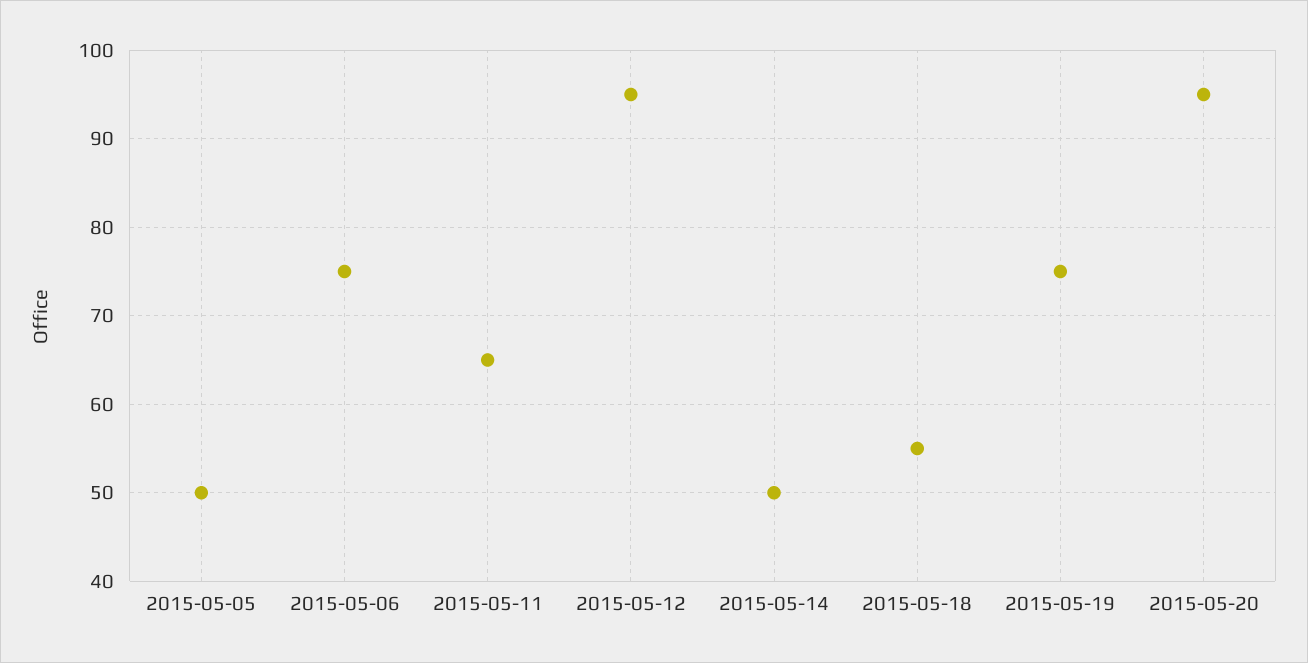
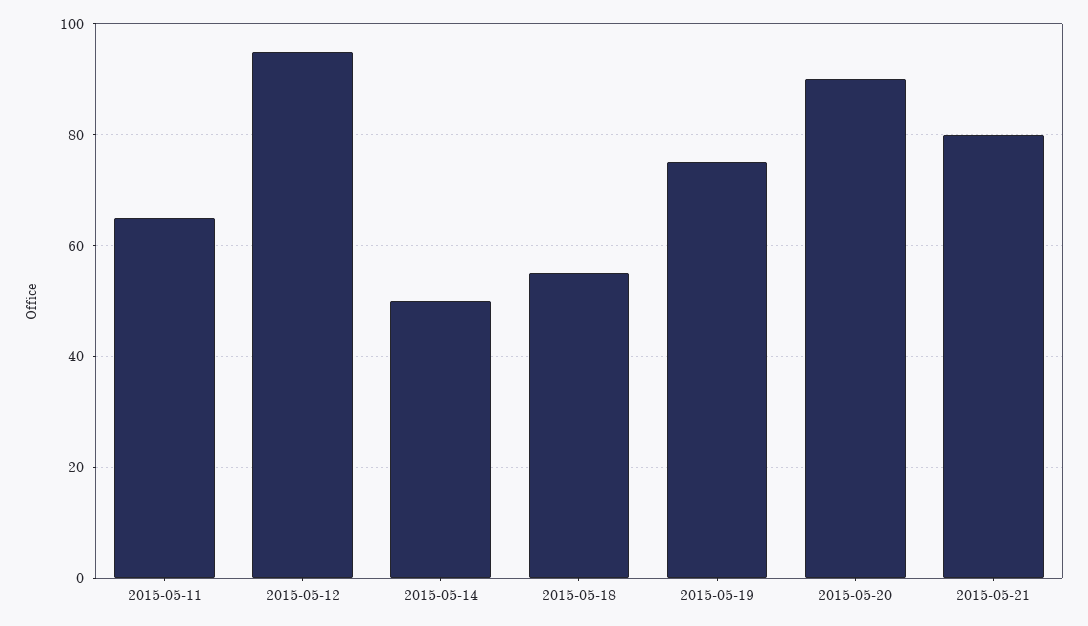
2015-05-05: 50 -> none
2015-05-06: 75 -> none
2015-05-20: 95 -> 90
2015-05-21: none -> 80

